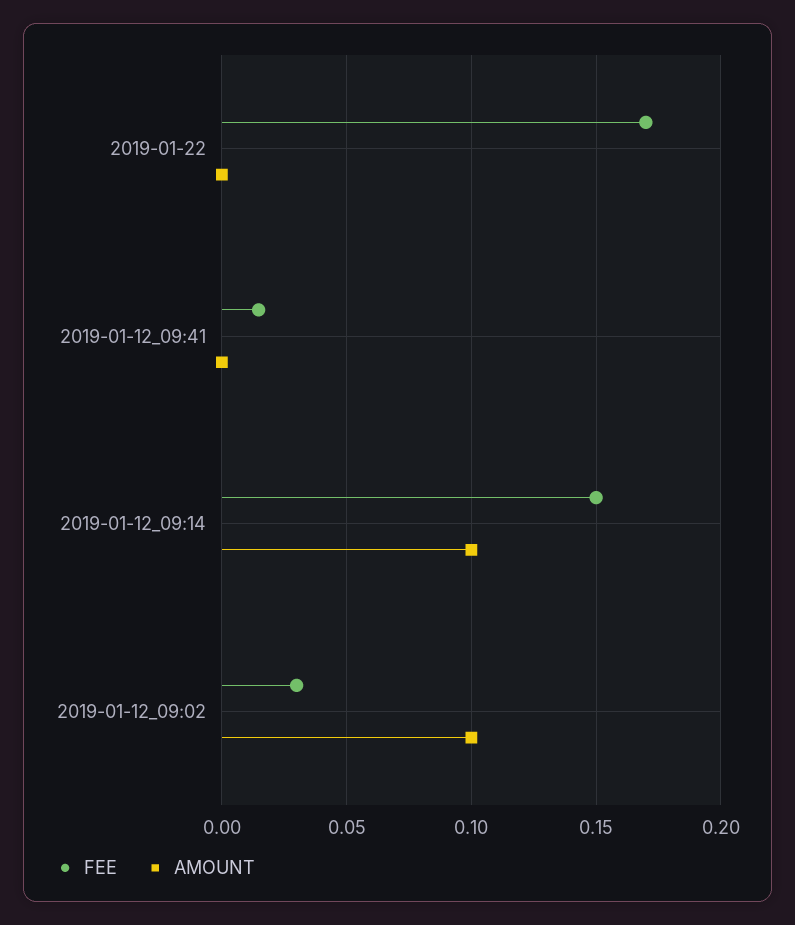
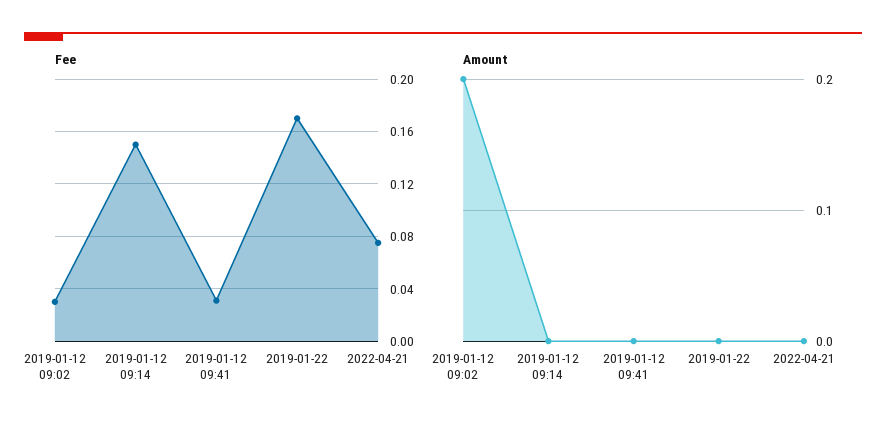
FEE, 2019-01-12_09:41: 0.015 -> 0.03
AMOUNT, 2019-01-12_09:14: 0.1 -> 0
AMOUNT, 2019-01-12_09:02: 0.1 -> 0.2
FEE, 2022-04-21: none -> 0.075
AMOUNT, 2022-04-21: none -> 0

